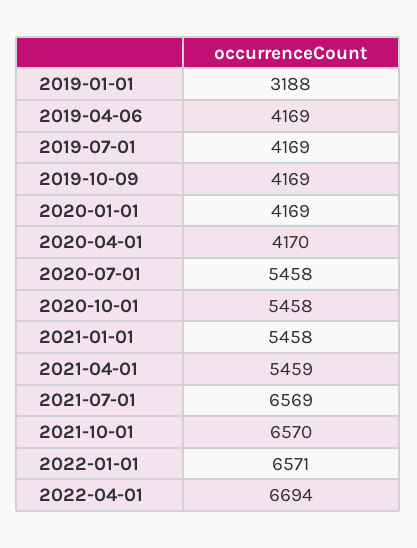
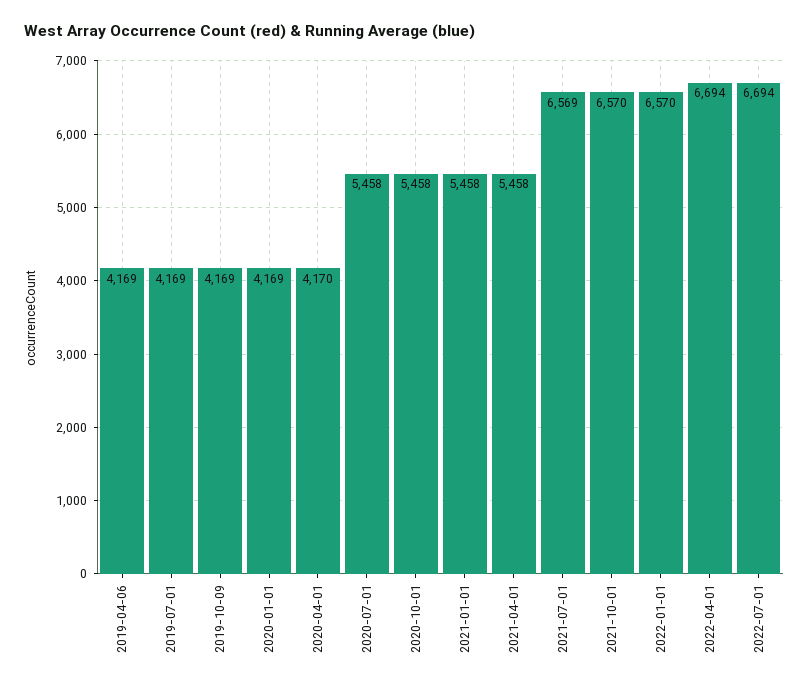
2019-01-01: 3188 -> none
2021-04-01: 5459 -> 5458
2022-01-01: 6571 -> 6570
2022-07-01: none -> 6694

